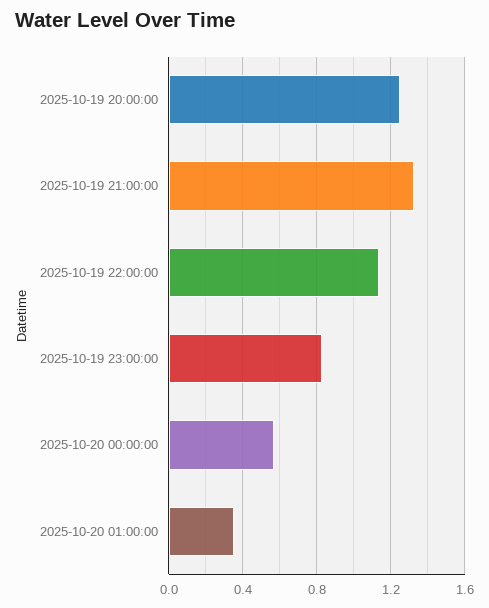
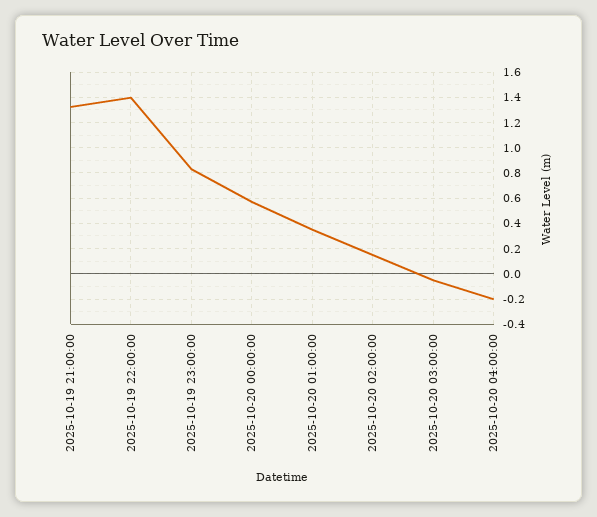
2025-10-19 20:00:00: 1.25 -> none
2025-10-19 22:00:00: 1.15 -> 1.4
2025-10-20 02:00:00: none -> 0.15
2025-10-20 03:00:00: none -> -0.05
2025-10-20 04:00:00: none -> -0.2

